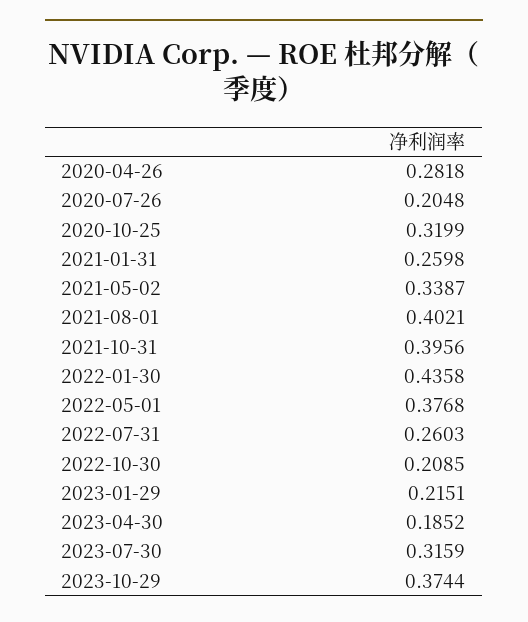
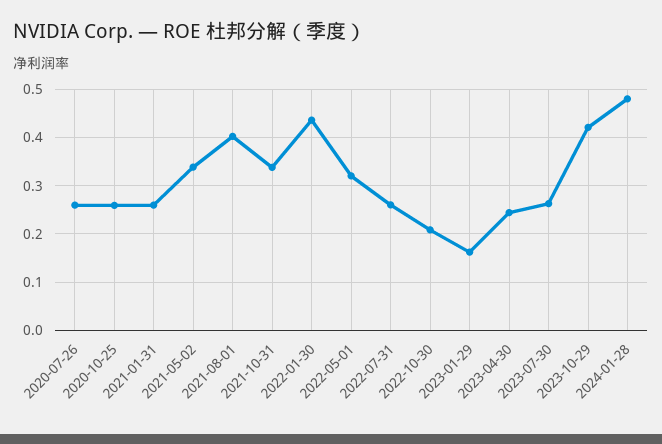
2020-04-26: 0.2818 -> none
2020-07-26: 0.2048 -> 0.26
2020-10-25: 0.3199 -> 0.26
2021-10-31: 0.3956 -> 0.34
2022-05-01: 0.3768 -> 0.32
2023-01-29: 0.2151 -> 0.16
2023-04-30: 0.1852 -> 0.24
2023-07-30: 0.3159 -> 0.26
2023-10-29: 0.3744 -> 0.42
2024-01-28: none -> 0.48

